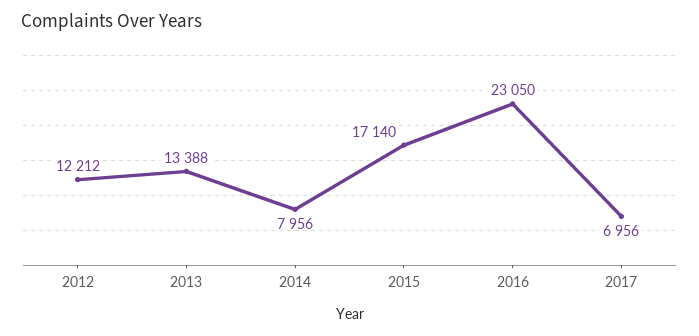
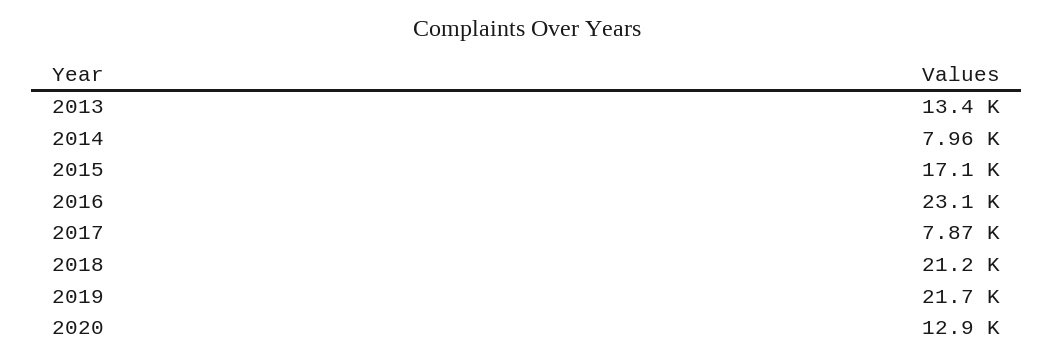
2012: 12212 -> none
2017: 6956 -> 7870
2018: none -> 21200
2019: none -> 21700
2020: none -> 12900

